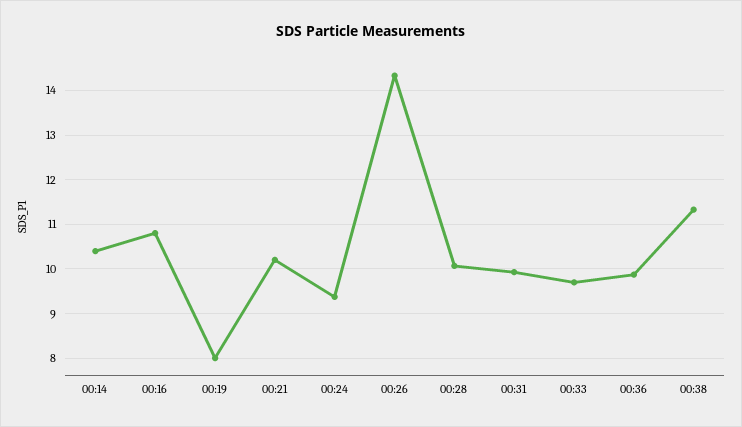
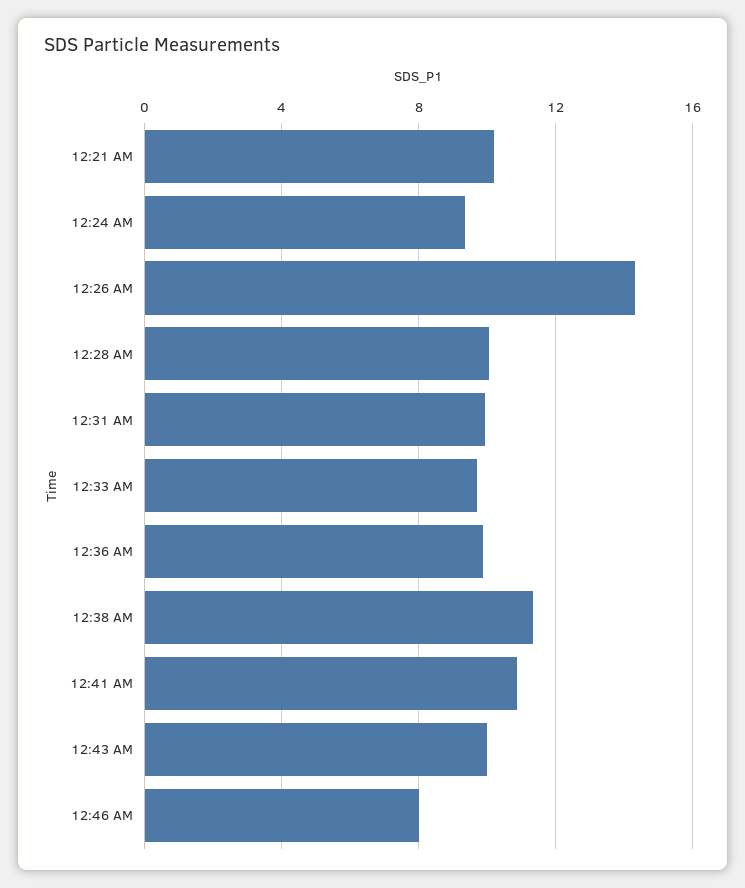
00:14: 10.4 -> none
00:16: 10.8 -> none
00:19: 8 -> none
12:41 AM: none -> 11
12:43 AM: none -> 10
12:46 AM: none -> 8

